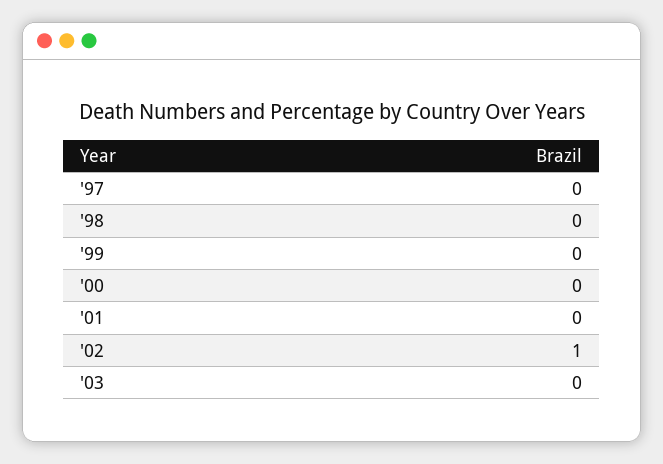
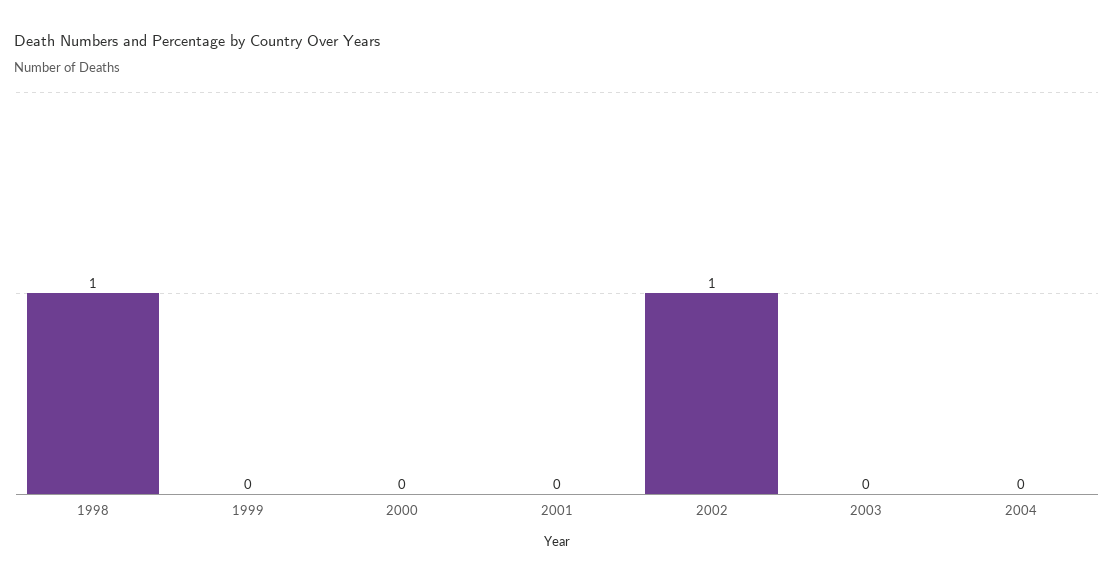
'97: 0 -> none
'98: 0 -> 1
2004: none -> 0

